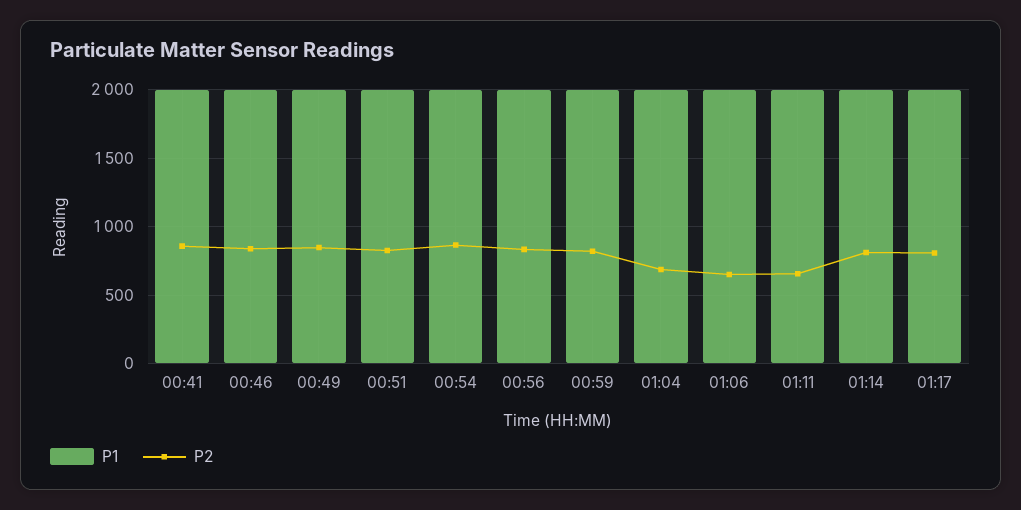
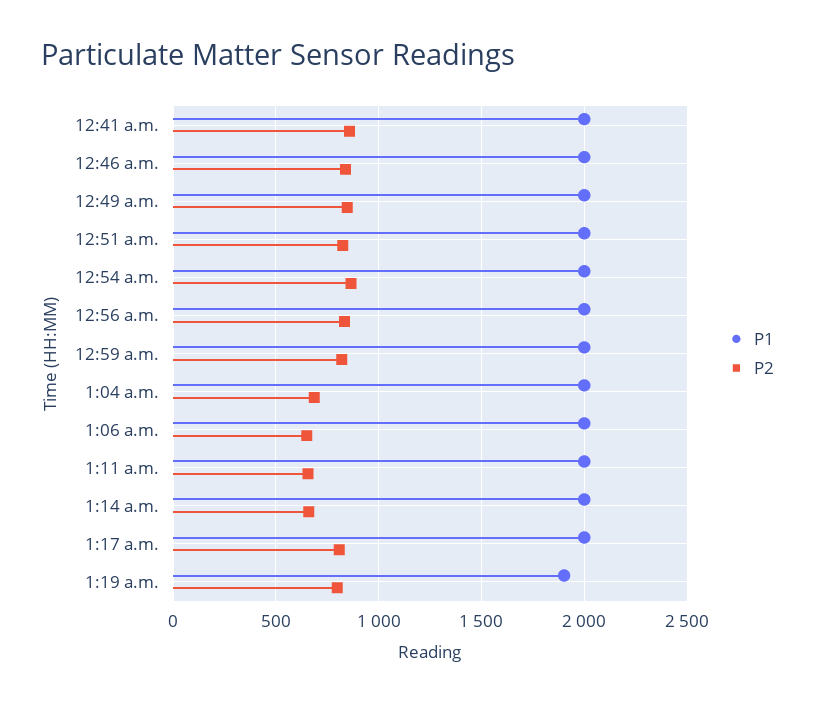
P2, 01:14: 800 -> 650
P1, 1:19 a.m.: none -> 1900
P2, 1:19 a.m.: none -> 800

